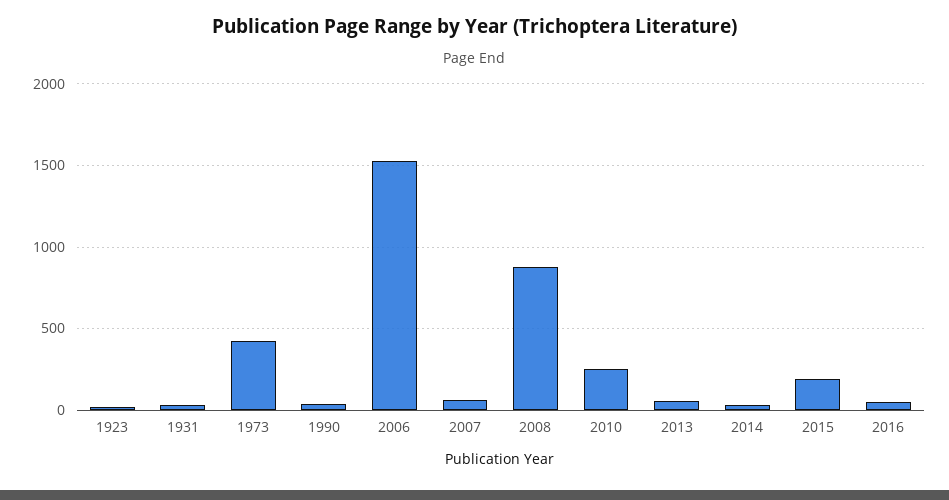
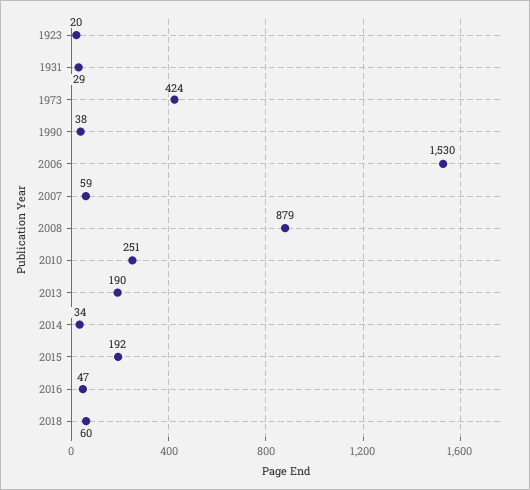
2013: 50 -> 190
2018: none -> 60

